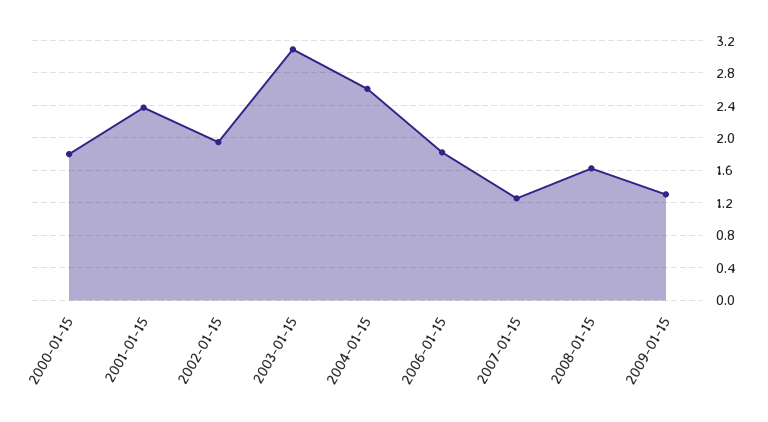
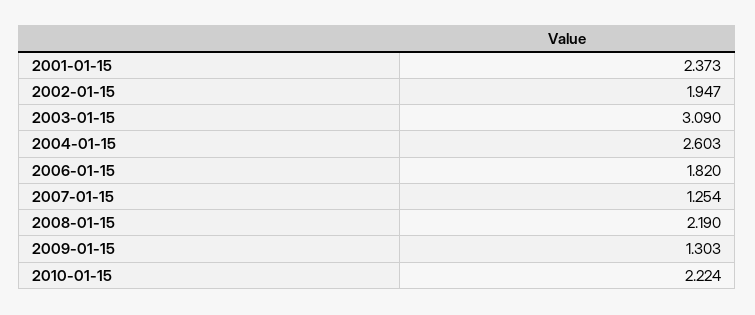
2000-01-15: 1.8 -> none
2008-01-15: 1.6 -> 2.19
2010-01-15: none -> 2.224

